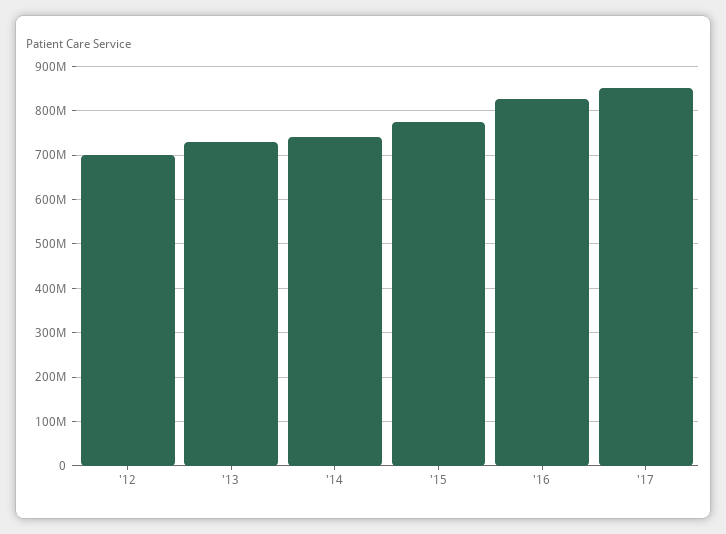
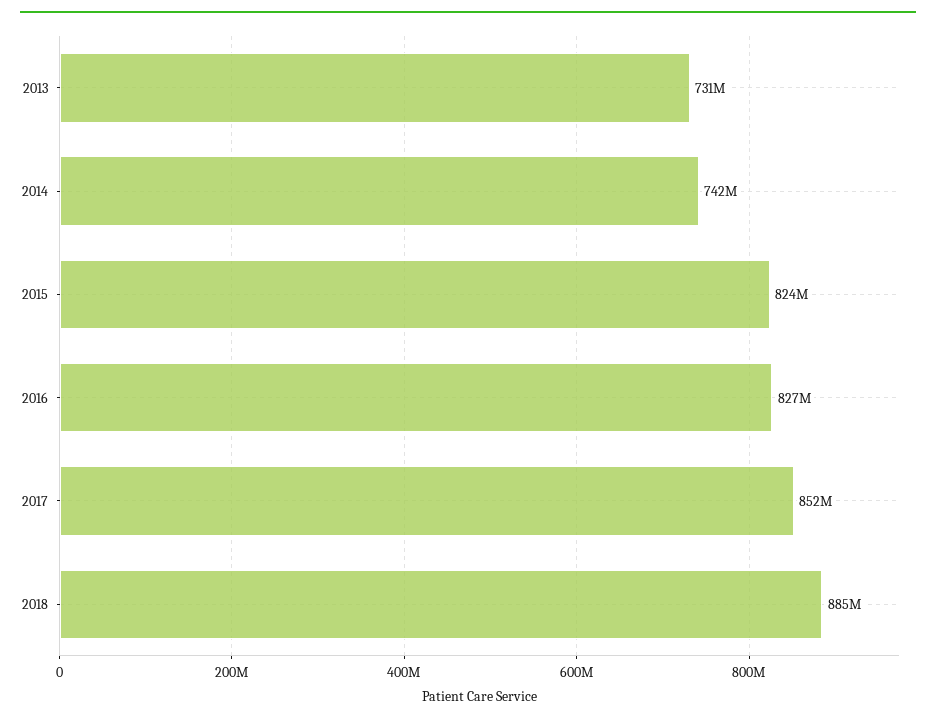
'12: 700000000 -> none
'15: 780000000 -> 824000000
2018: none -> 885000000

